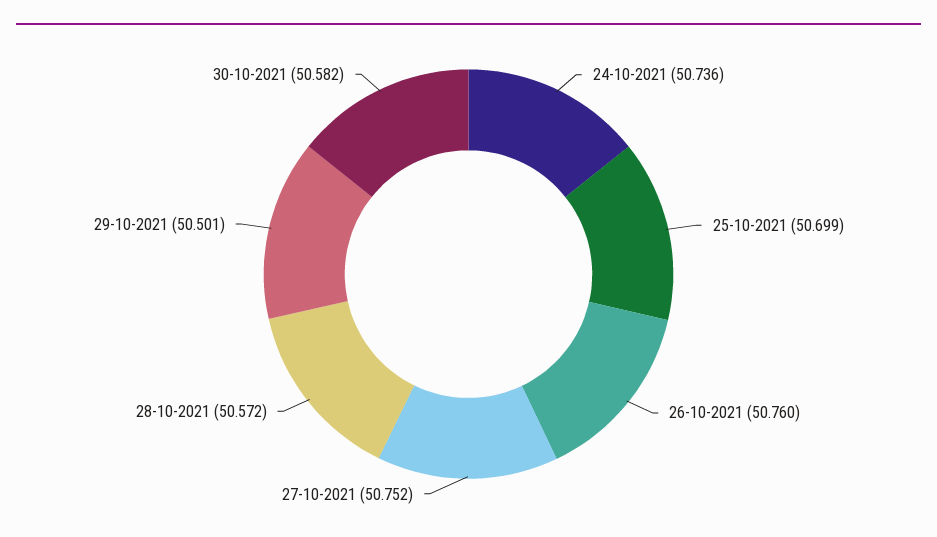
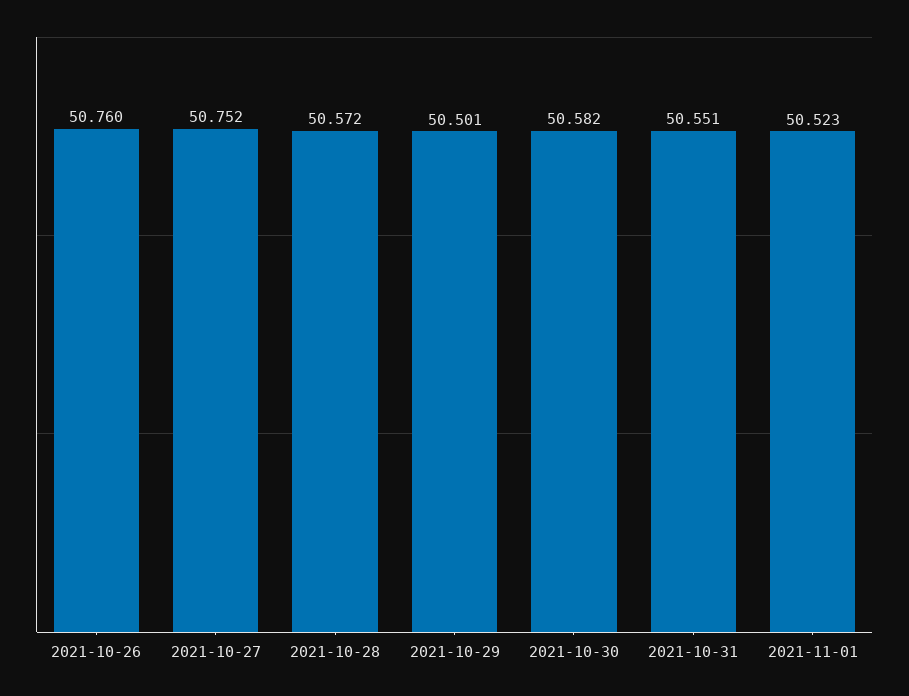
24-10-2021: 50.736 -> none
25-10-2021: 50.699 -> none
2021-10-31: none -> 50.551
2021-11-01: none -> 50.523

